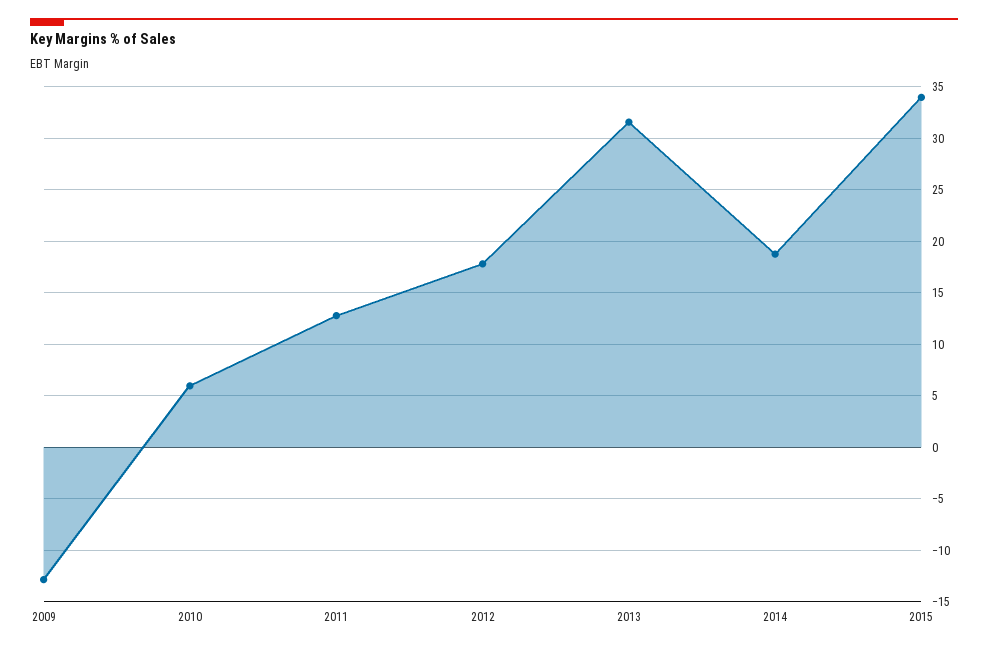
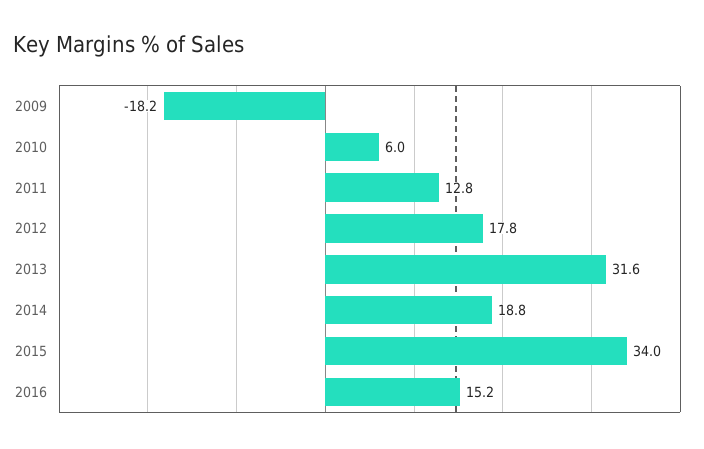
2009: -13 -> -18.2
2016: none -> 15.2

